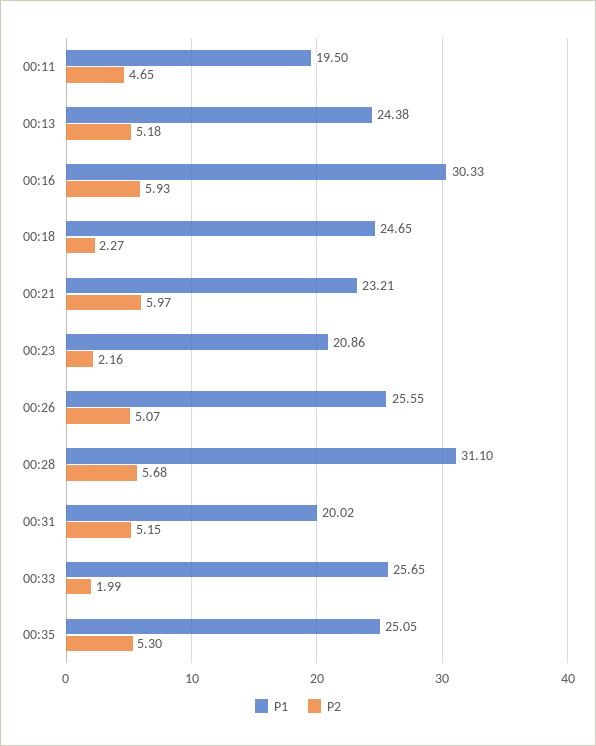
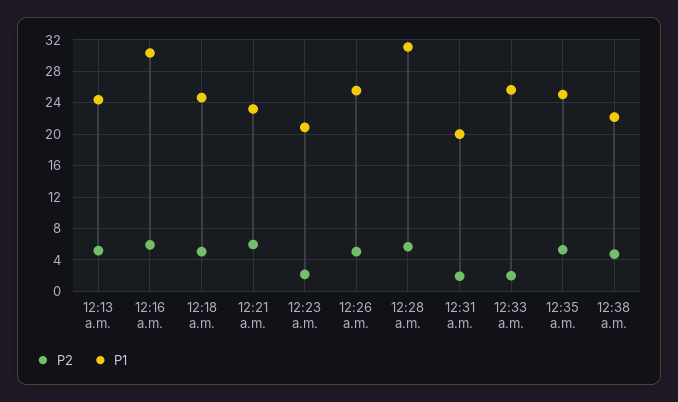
P1, 00:11: 19.5 -> none
P2, 00:11: 4.65 -> none
P2, 00:18: 2.27 -> 5
P2, 00:31: 5.15 -> 2
P2, 12:38 a.m.: none -> 5
P1, 12:38 a.m.: none -> 22

